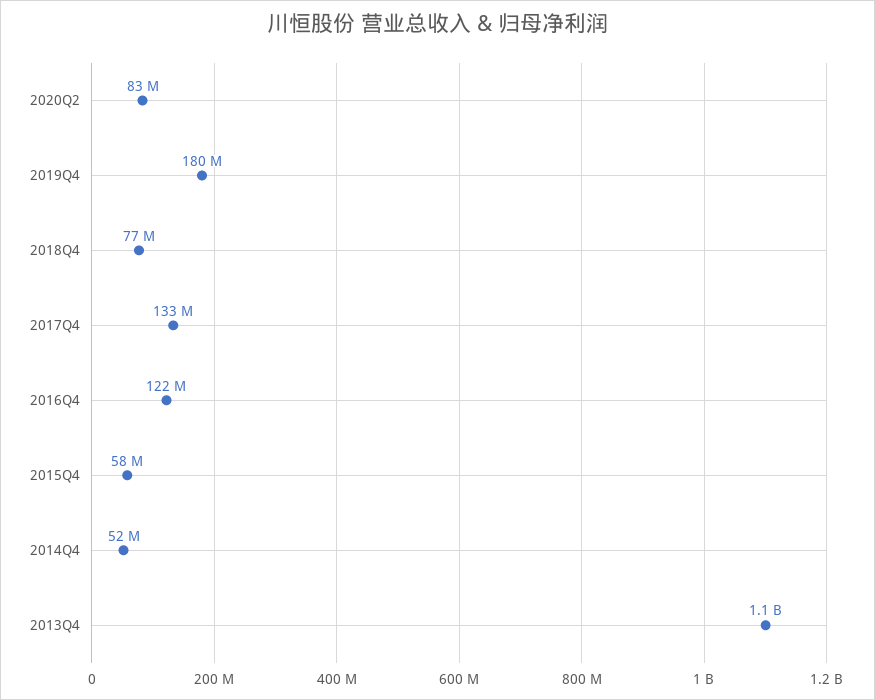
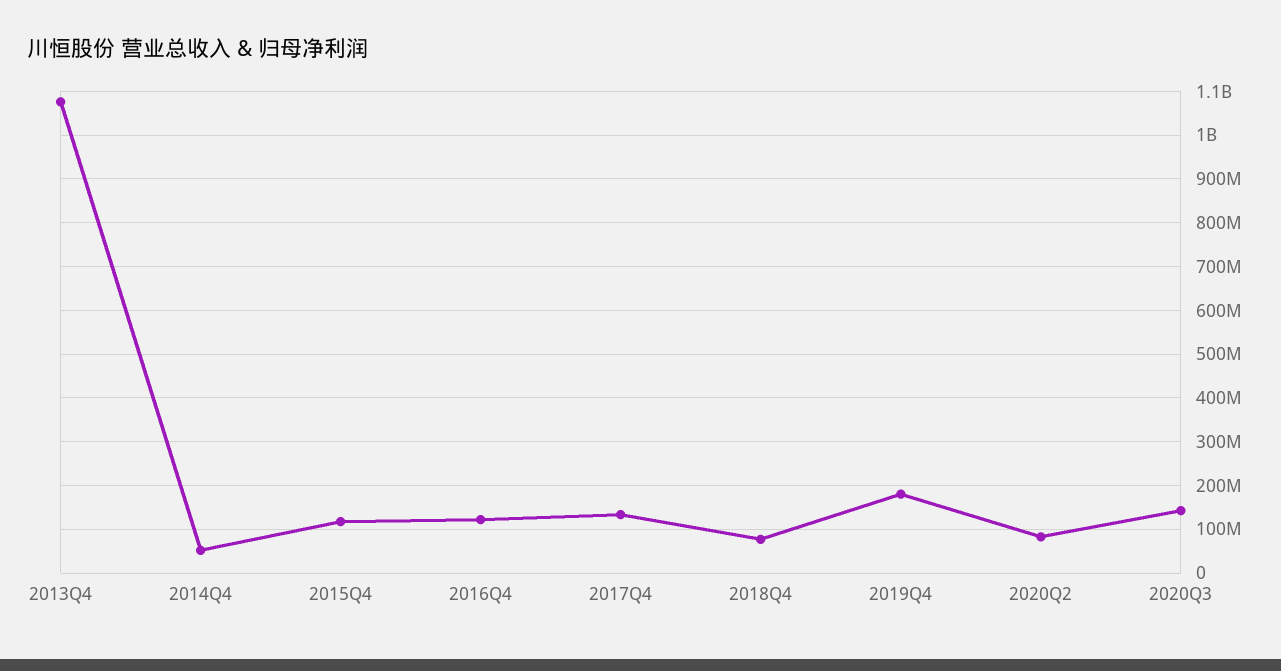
2015Q4: 58000000 -> 120000000
2020Q3: none -> 140000000

